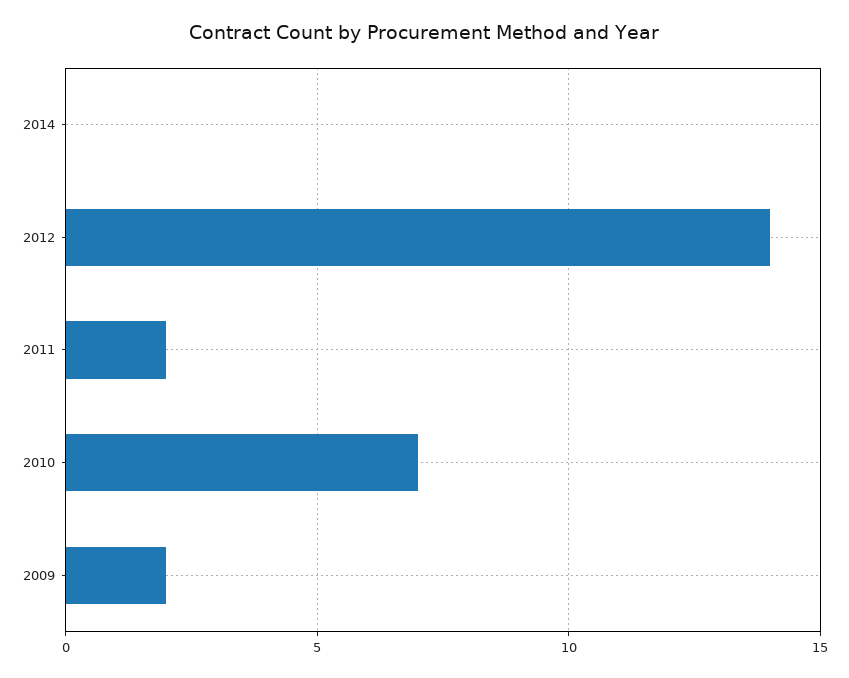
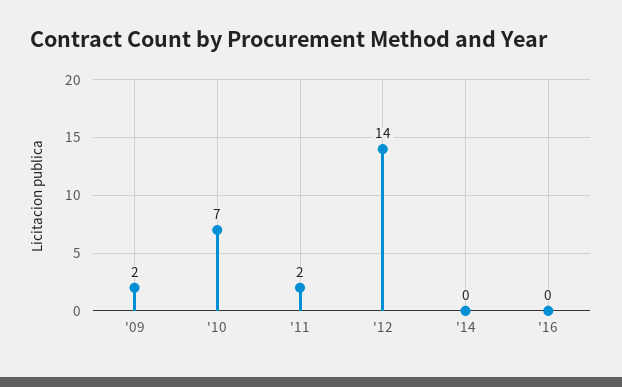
'16: none -> 0

